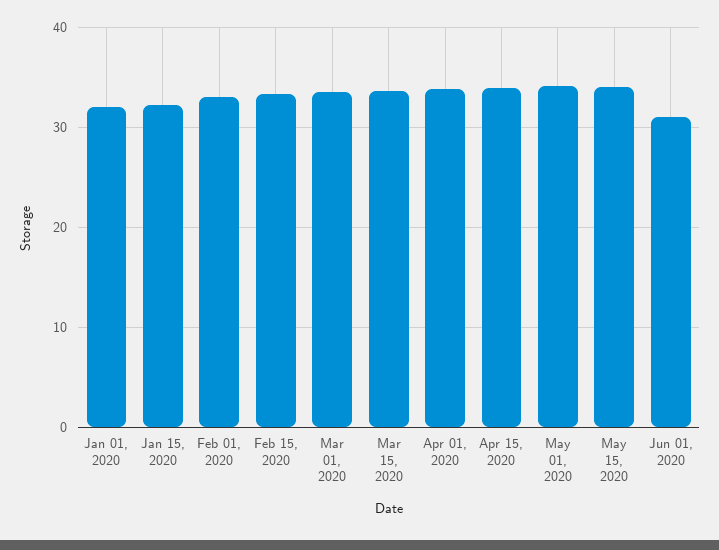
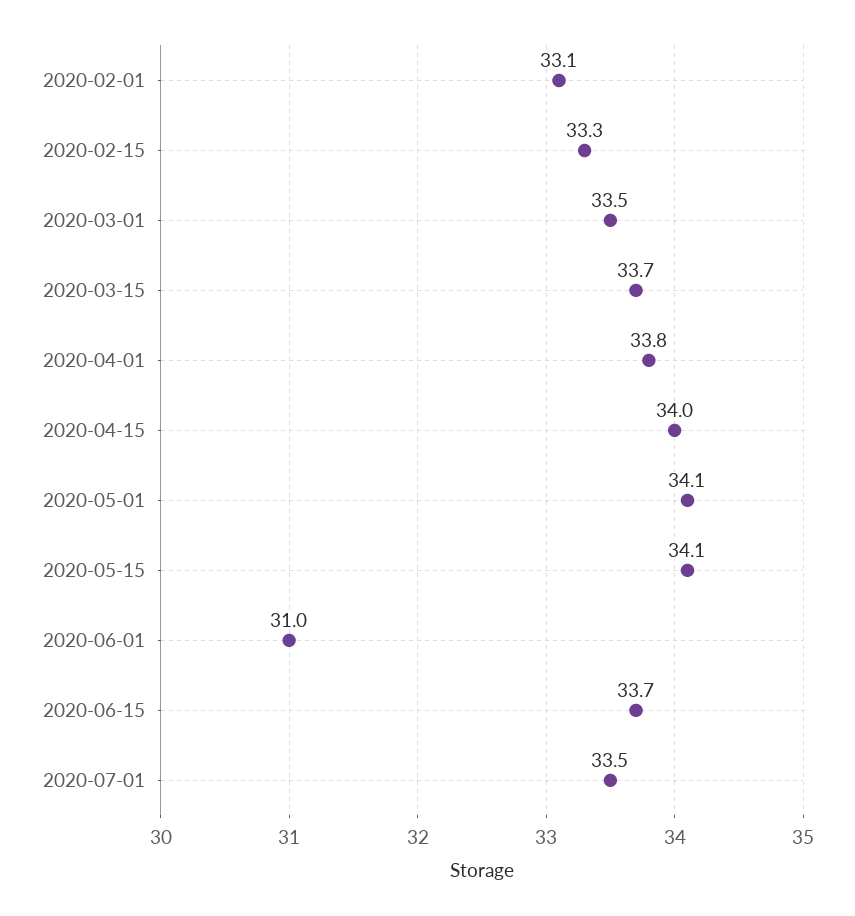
Jan 01, 2020: 32 -> none
Jan 15, 2020: 32 -> none
2020-06-15: none -> 33.7
2020-07-01: none -> 33.5

